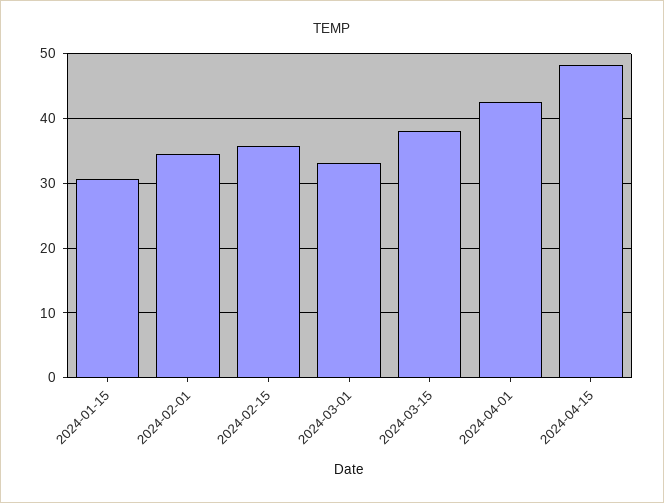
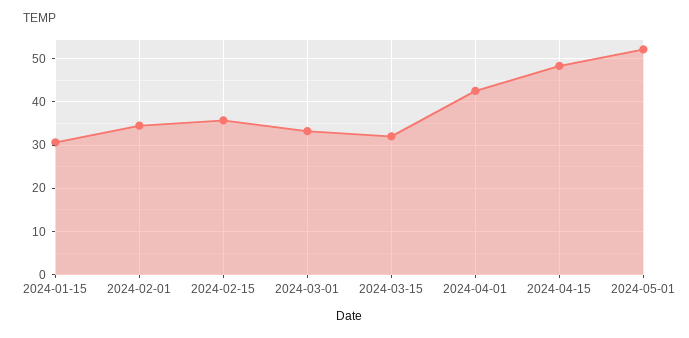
2024-03-15: 38 -> 32
2024-05-01: none -> 52

